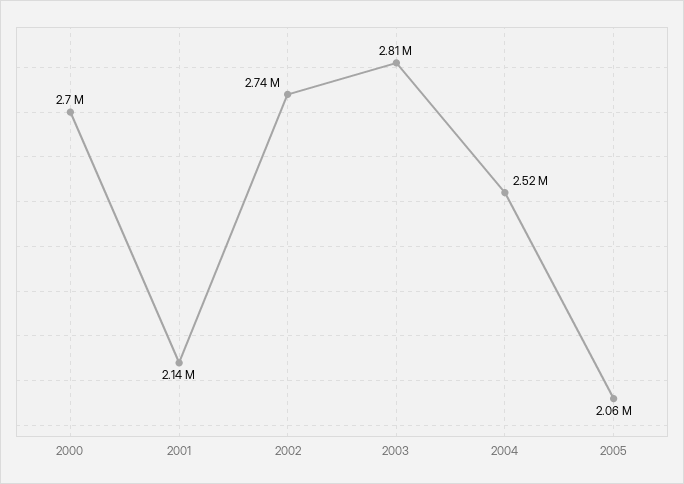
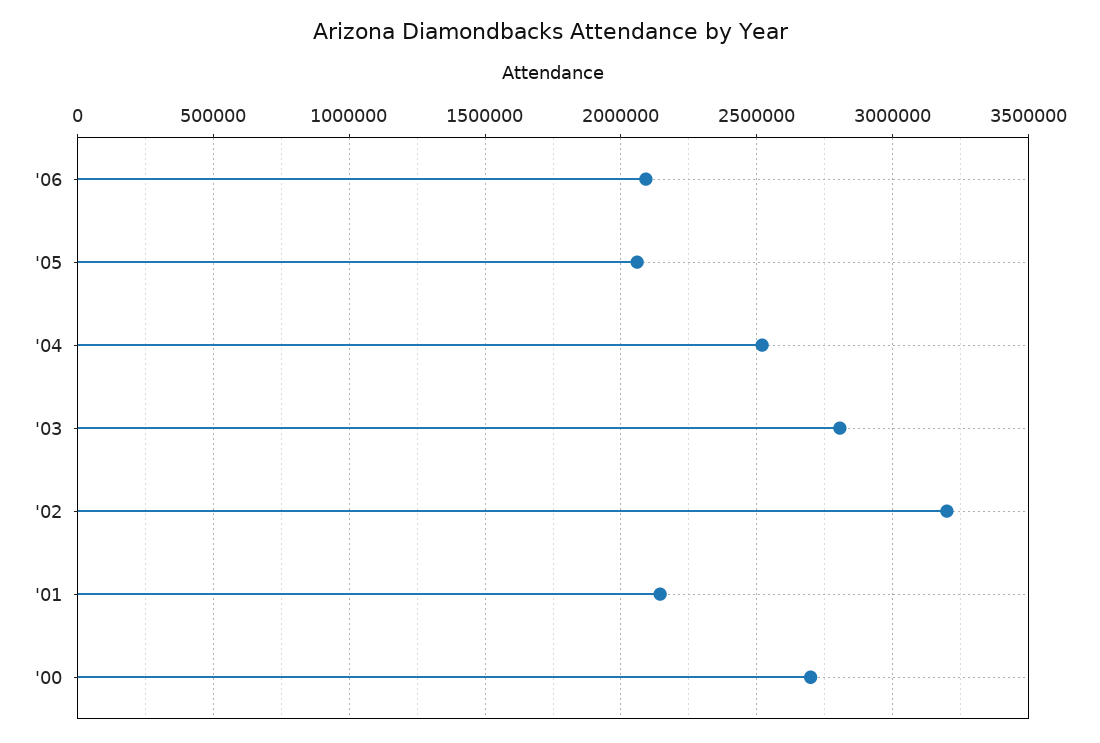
2002: 2740000 -> 3200000
'06: none -> 2100000

